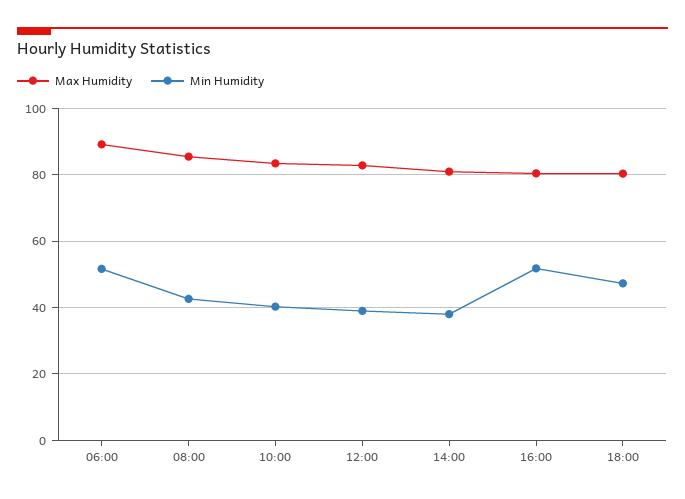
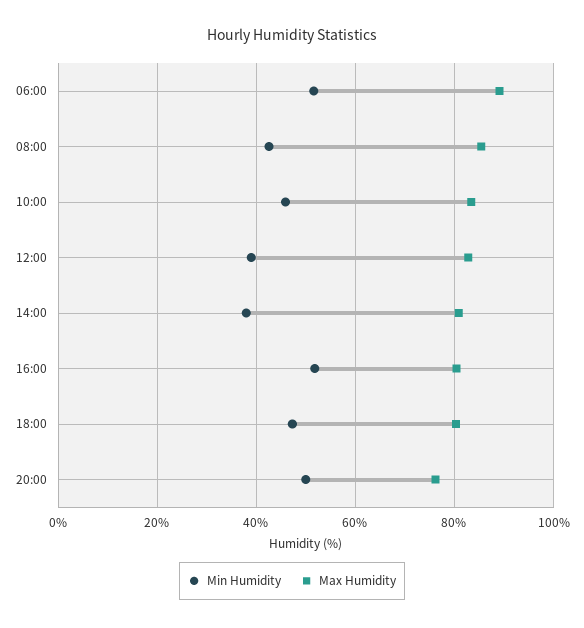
Min Humidity, 10:00: 40 -> 46
Min Humidity, 20:00: none -> 50
Max Humidity, 20:00: none -> 76

